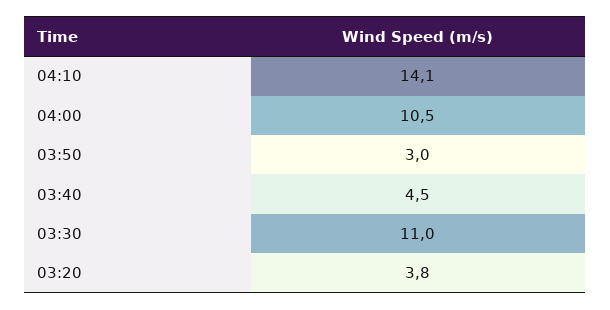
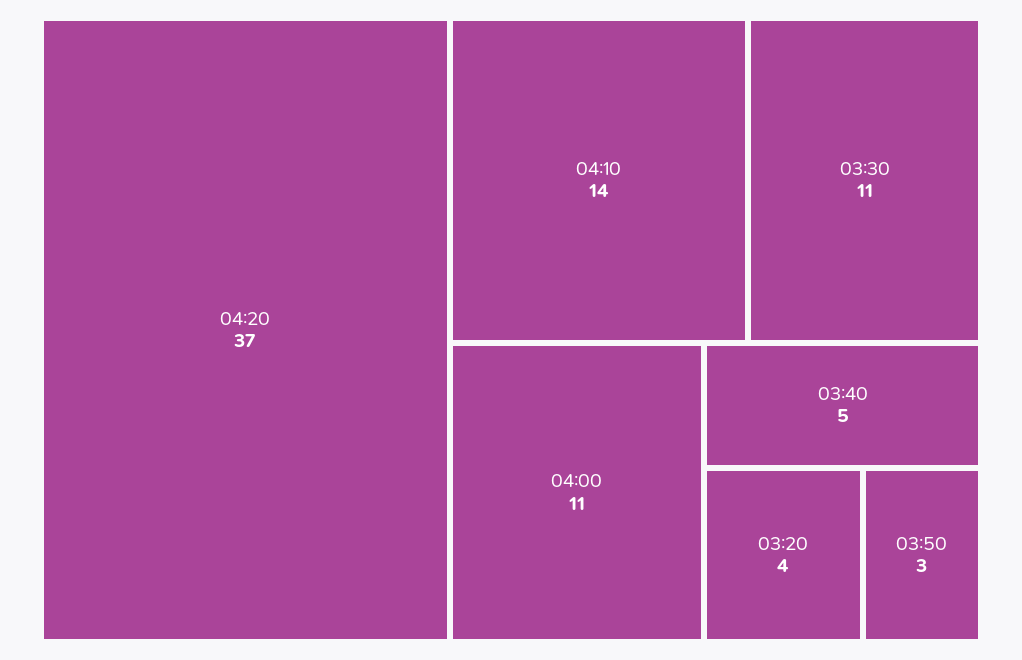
04:20: none -> 37

